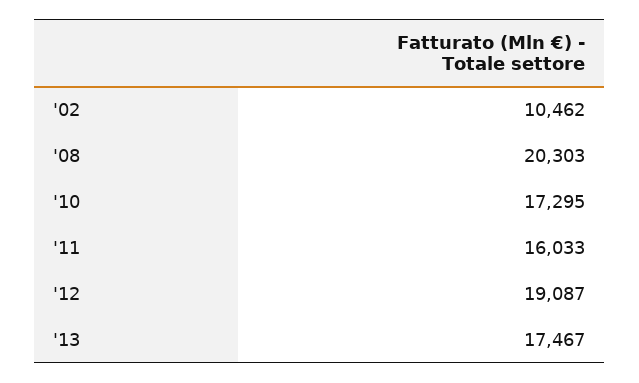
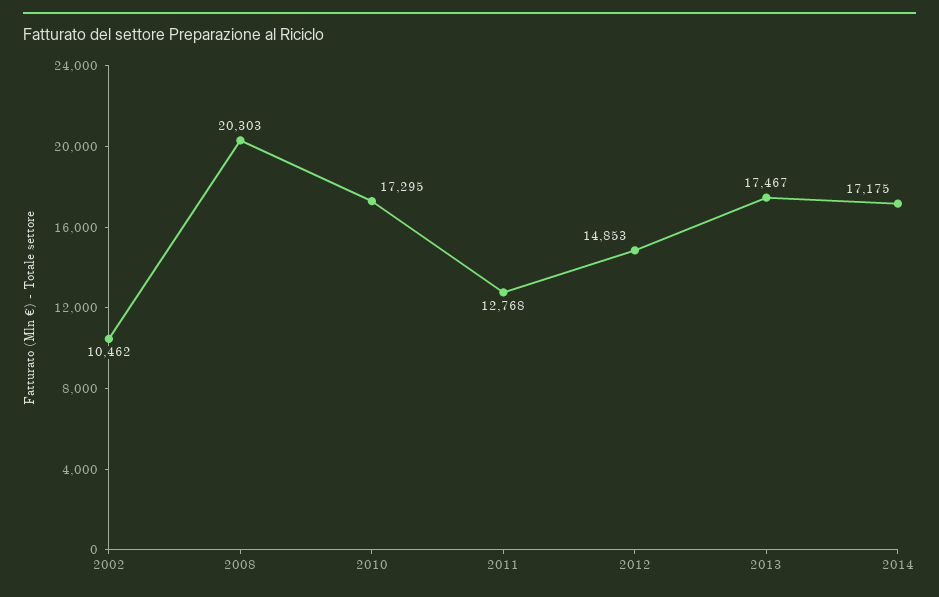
'11: 16033 -> 12768
'12: 19087 -> 14853
2014: none -> 17175

